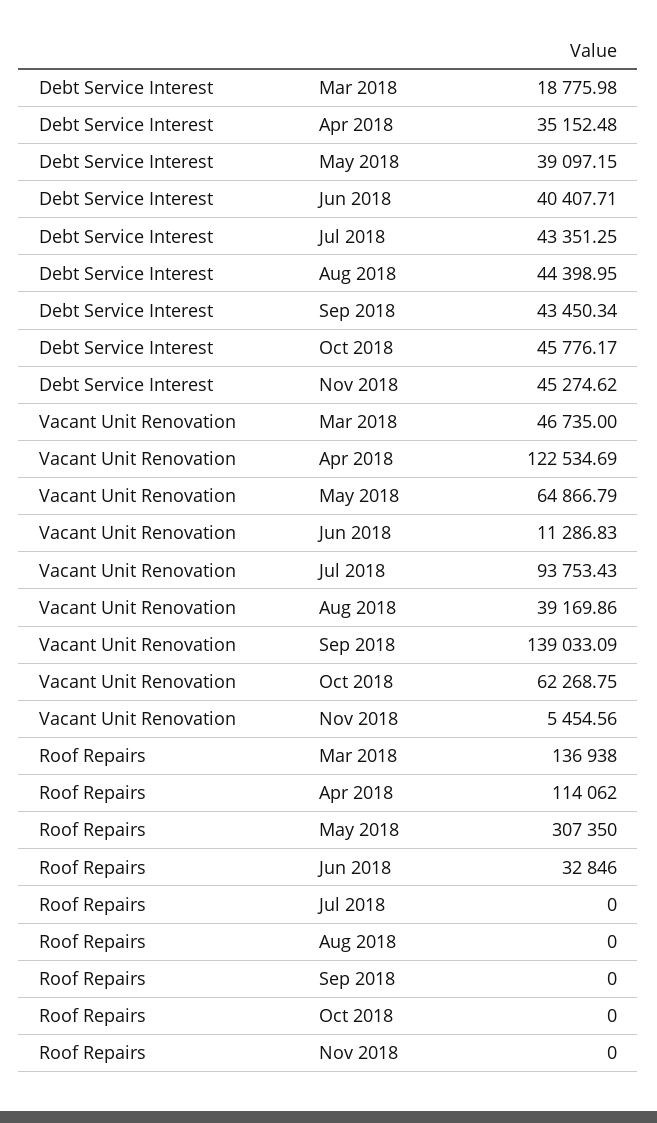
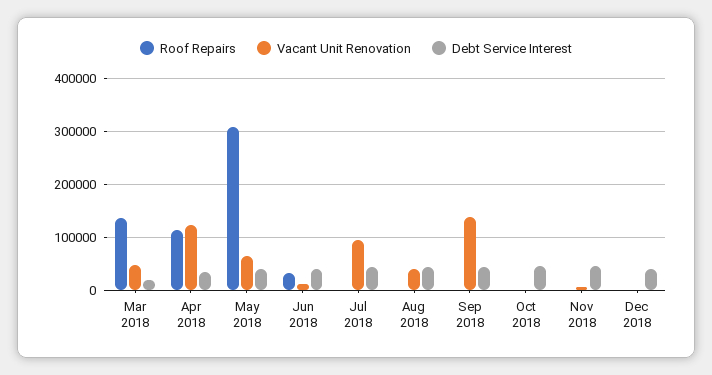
Vacant Unit Renovation, Oct 2018: 62268.75 -> 0
Roof Repairs, Dec 2018: none -> 0
Vacant Unit Renovation, Dec 2018: none -> 0
Debt Service Interest, Dec 2018: none -> 40000

